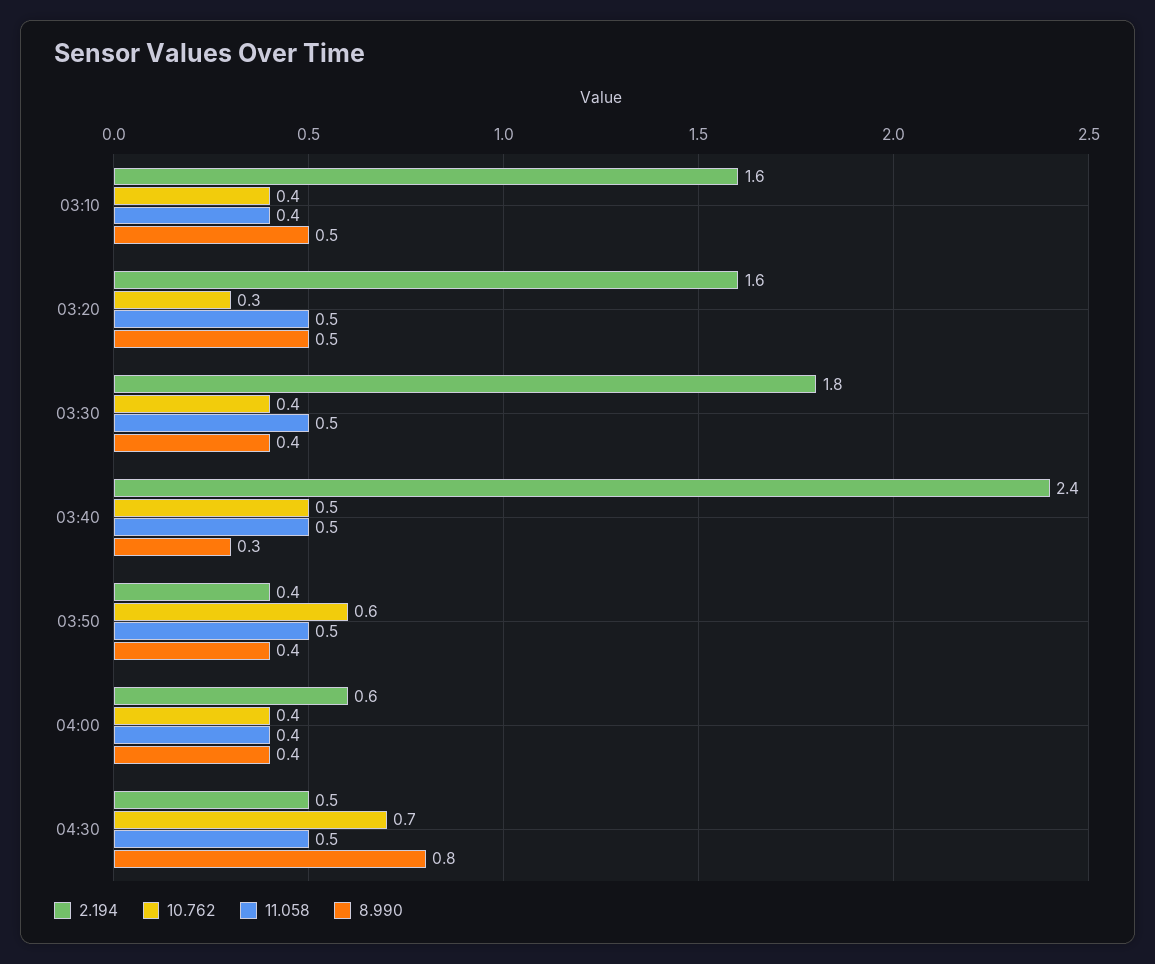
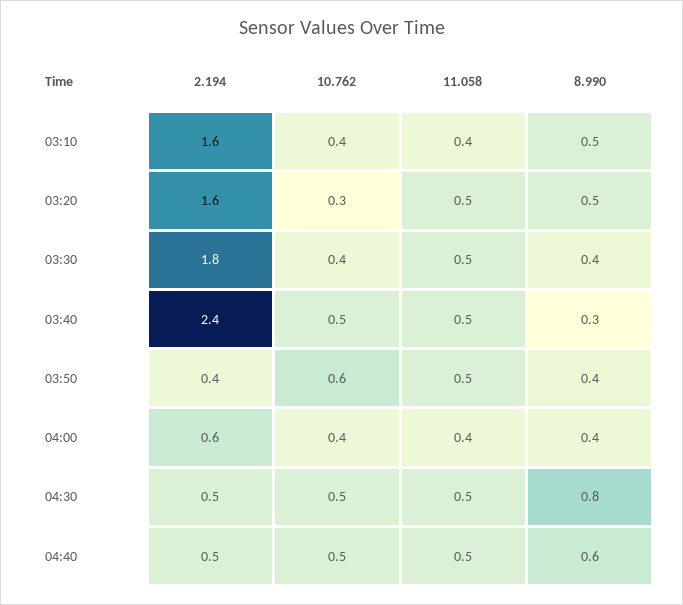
10.762, 04:30: 0.7 -> 0.5
2.194, 04:40: none -> 0.5
10.762, 04:40: none -> 0.5
11.058, 04:40: none -> 0.5
8.990, 04:40: none -> 0.6

